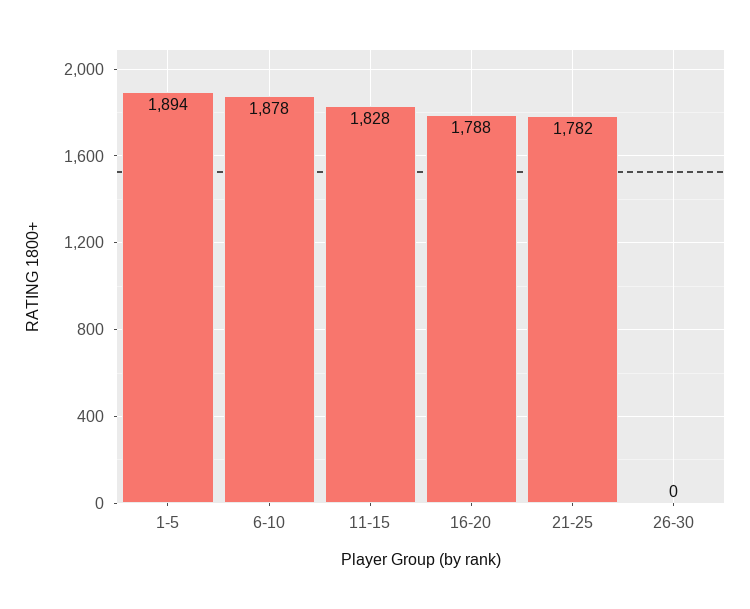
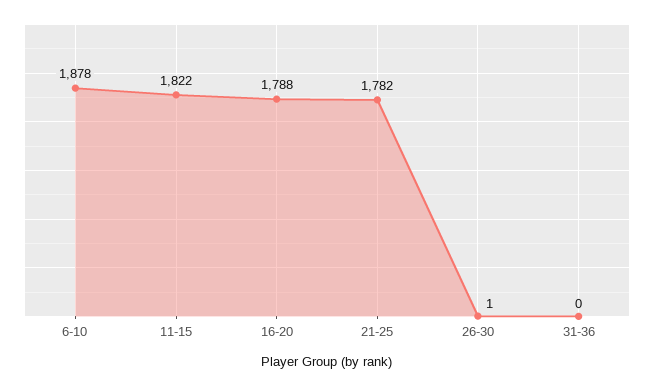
1-5: 1894 -> none
11-15: 1828 -> 1822
26-30: 0 -> 1
31-36: none -> 0

